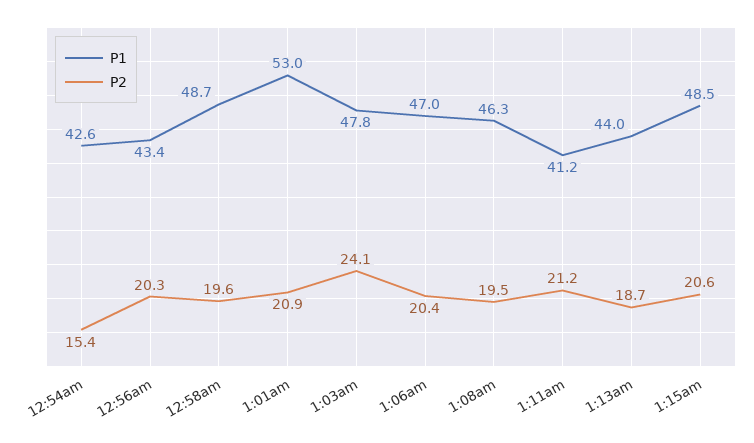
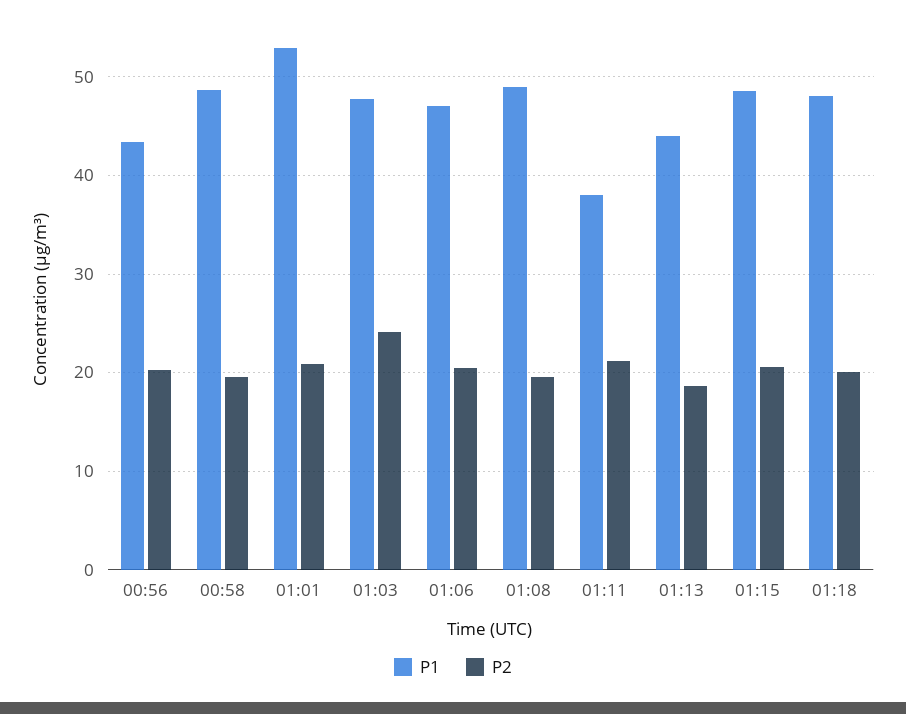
P1, 12:54am: 42.6 -> none
P2, 12:54am: 15.4 -> none
P1, 1:08am: 46.3 -> 49
P1, 1:11am: 41.2 -> 38
P1, 01:18: none -> 48
P2, 01:18: none -> 20

